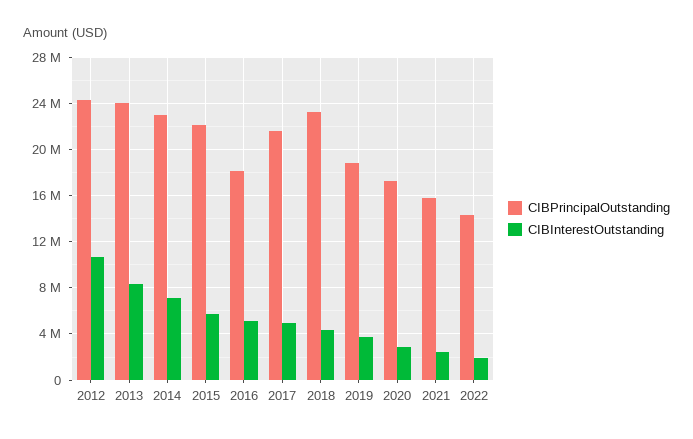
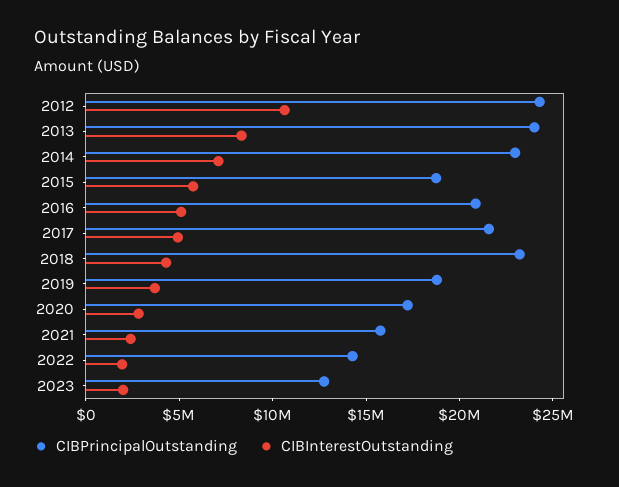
CIBPrincipalOutstanding, 2015: 22000000 -> 19000000
CIBPrincipalOutstanding, 2016: 18000000 -> 21000000
CIBPrincipalOutstanding, 2023: none -> 13000000
CIBInterestOutstanding, 2023: none -> 2000000

